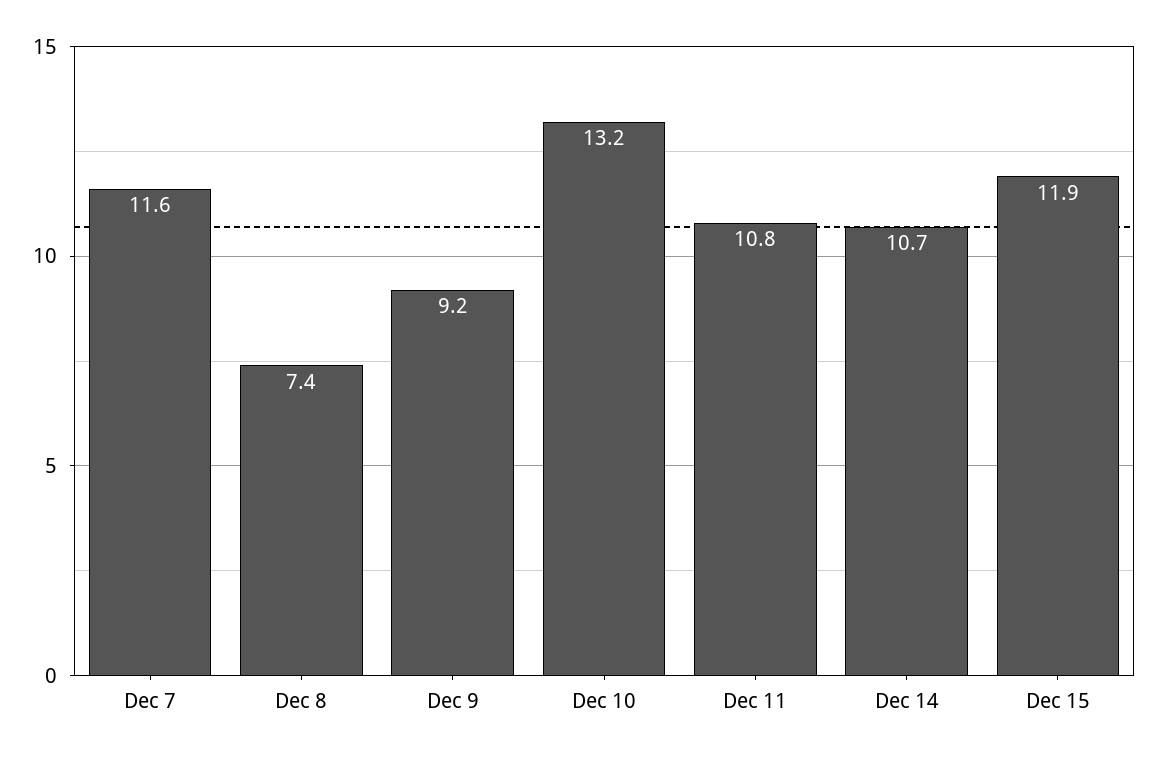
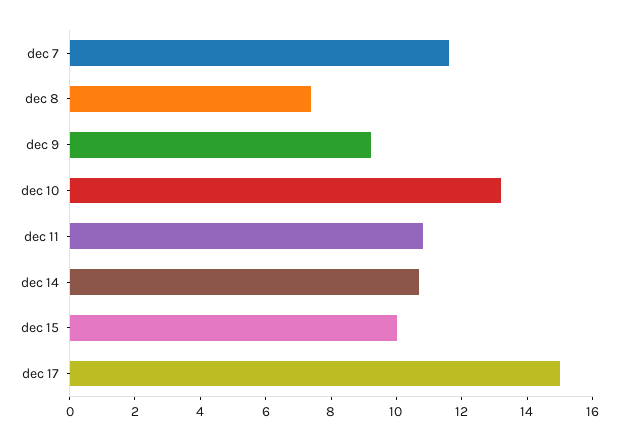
Dec 15: 11.9 -> 10
dec 17: none -> 15

